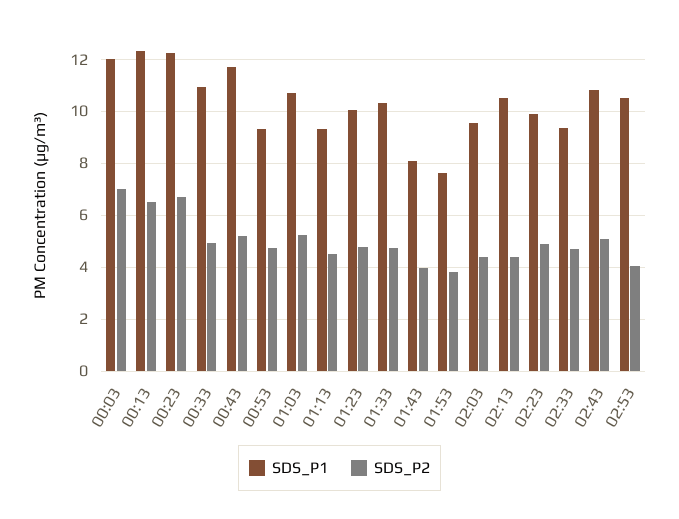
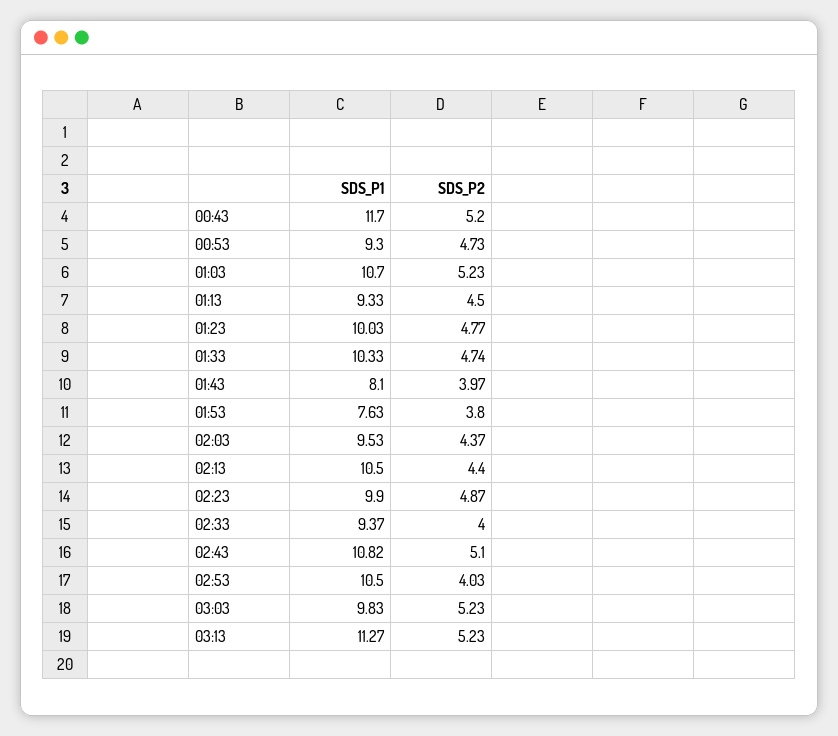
SDS_P1, 00:03: 12 -> none
SDS_P2, 00:03: 7 -> none
SDS_P1, 00:13: 12.25 -> none
SDS_P2, 00:13: 6.5 -> none
SDS_P1, 00:23: 12.25 -> none
SDS_P2, 00:23: 6.75 -> none
SDS_P1, 00:33: 11 -> none
SDS_P2, 00:33: 5 -> none
SDS_P2, 02:33: 4.75 -> 4
SDS_P1, 03:03: none -> 9.83
SDS_P2, 03:03: none -> 5.23
SDS_P1, 03:13: none -> 11.27
SDS_P2, 03:13: none -> 5.23

